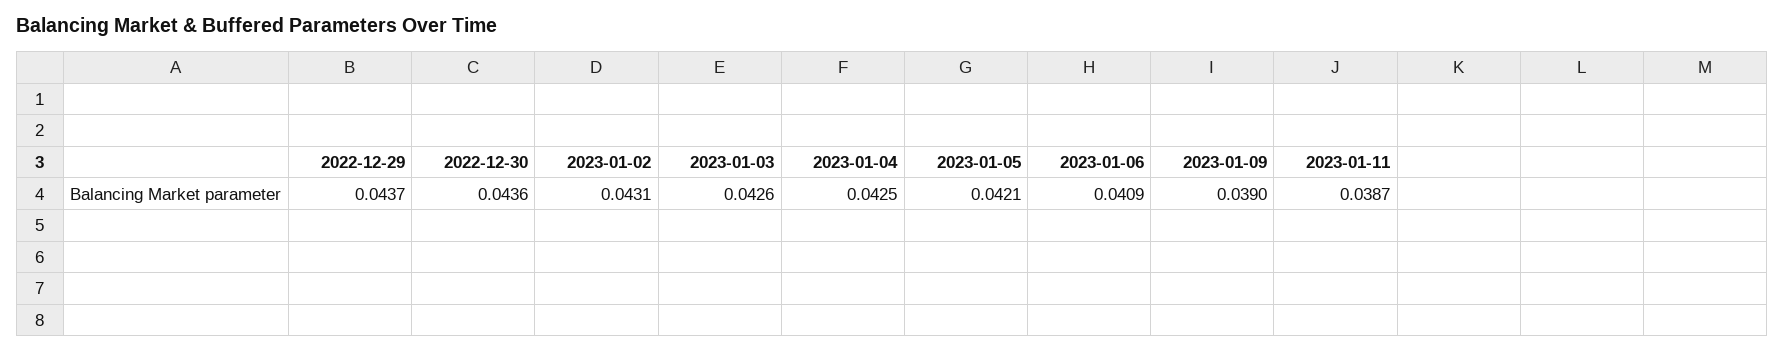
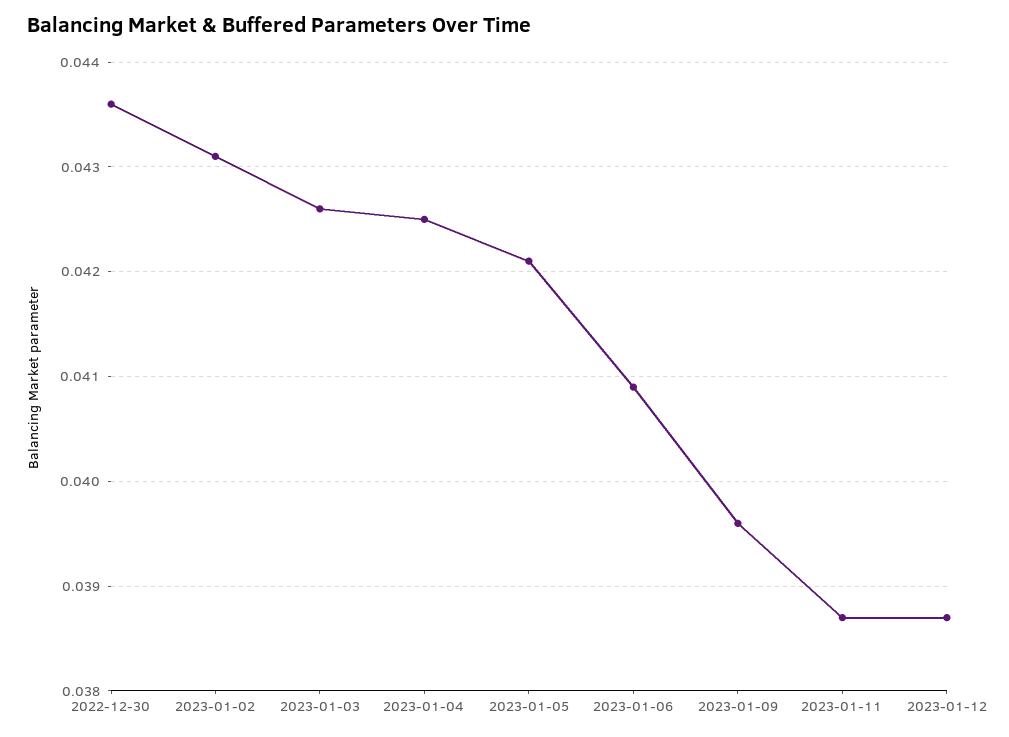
2022-12-29: 0.0437 -> none
2023-01-09: 0.039 -> 0.0396
2023-01-12: none -> 0.0387

